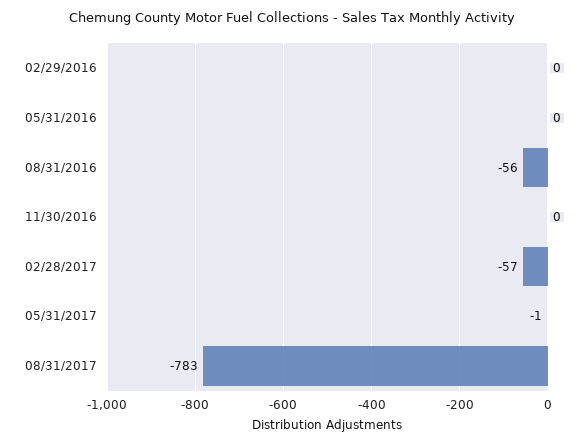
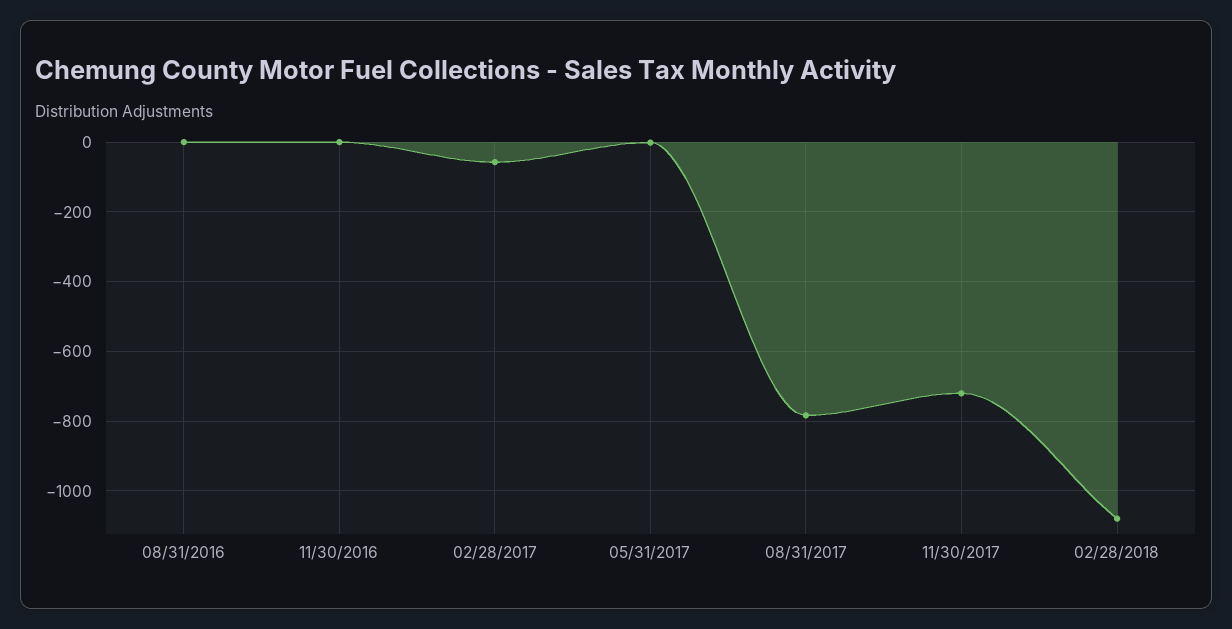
02/29/2016: 0 -> none
05/31/2016: 0 -> none
08/31/2016: -56 -> 0
11/30/2017: none -> -720
02/28/2018: none -> -1080

